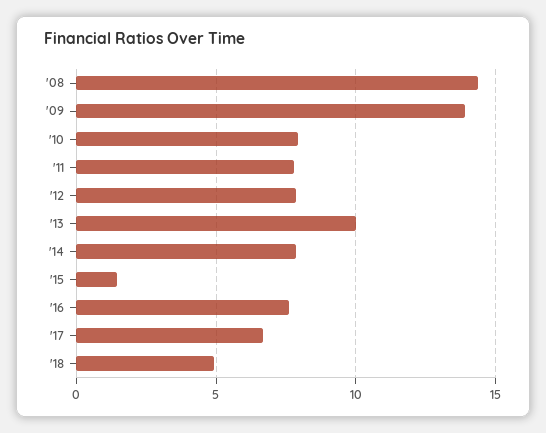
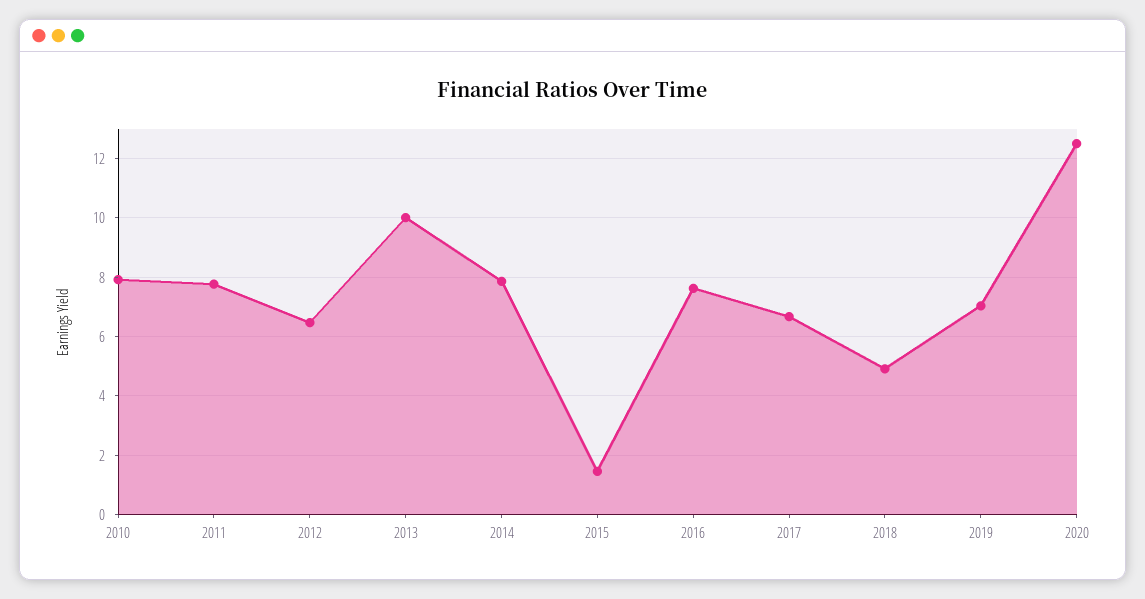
'08: 14.5 -> none
'09: 14 -> none
'12: 8 -> 6.5
2019: none -> 7
2020: none -> 12.5

